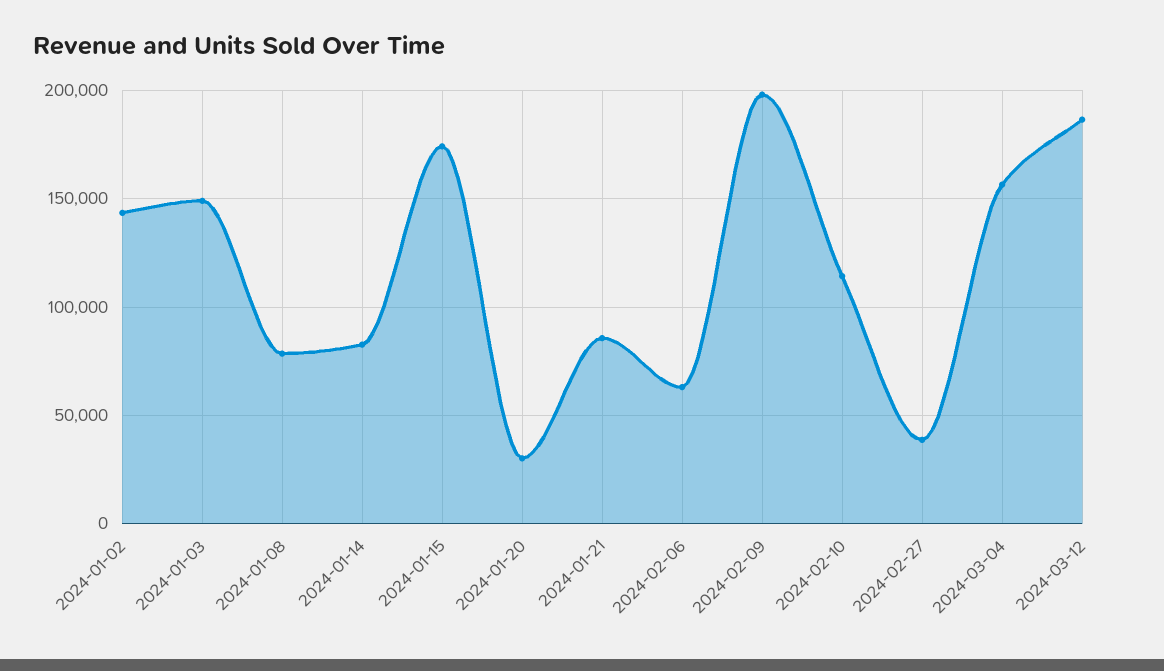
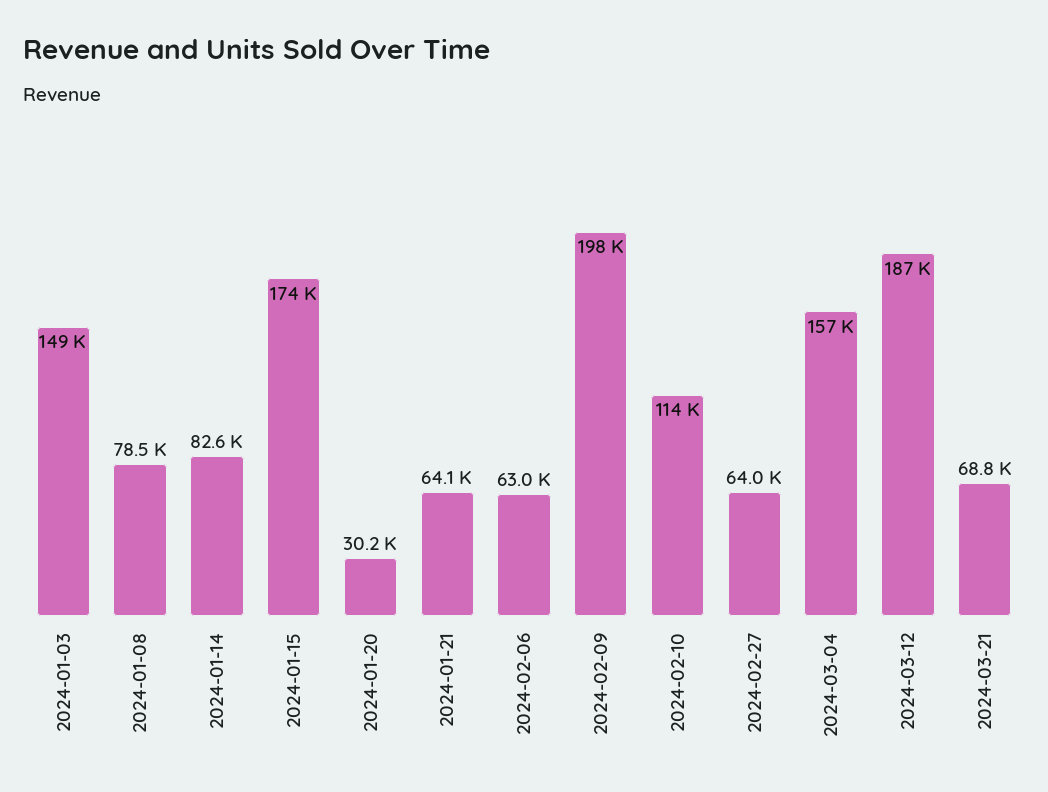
2024-01-02: 145000 -> none
2024-01-21: 85000 -> 64100
2024-02-27: 40000 -> 64000
2024-03-21: none -> 68800

